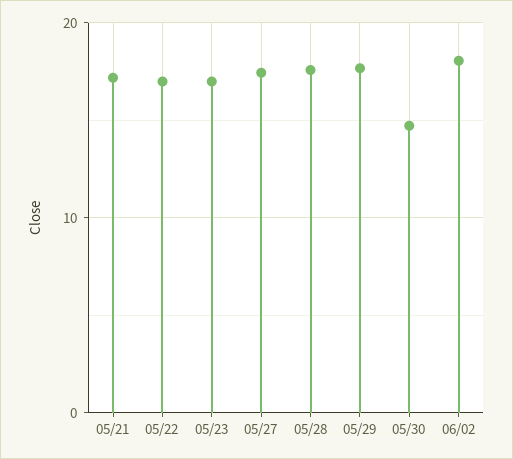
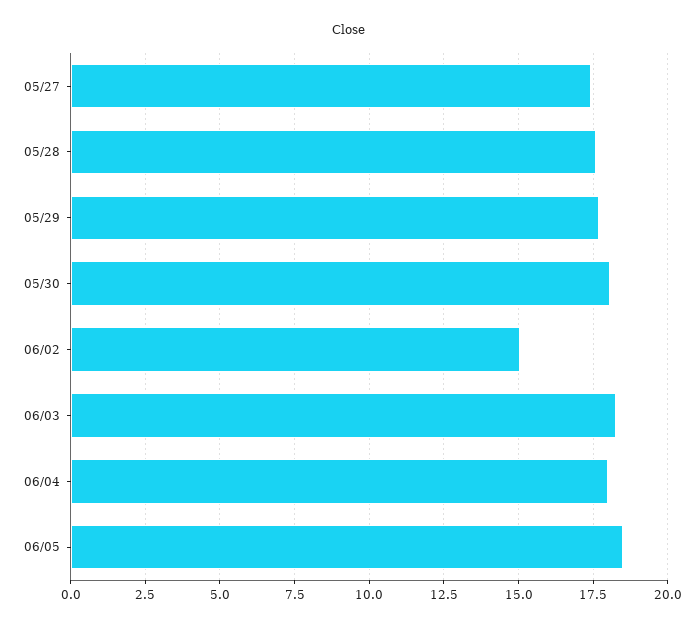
05/21: 17 -> none
05/22: 17 -> none
05/23: 17 -> none
05/30: 15 -> 18
06/02: 18 -> 15
06/03: none -> 18.25
06/04: none -> 18
06/05: none -> 18.5

